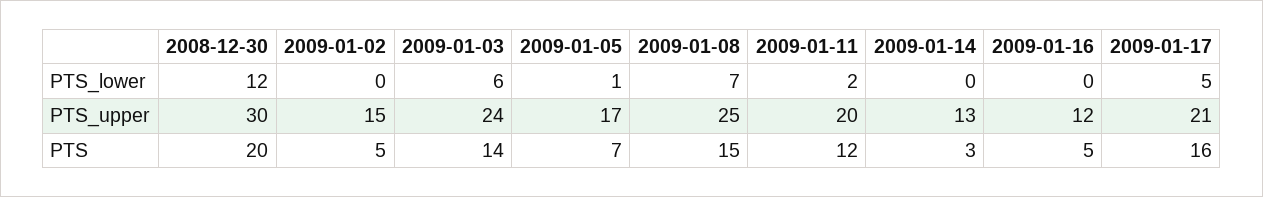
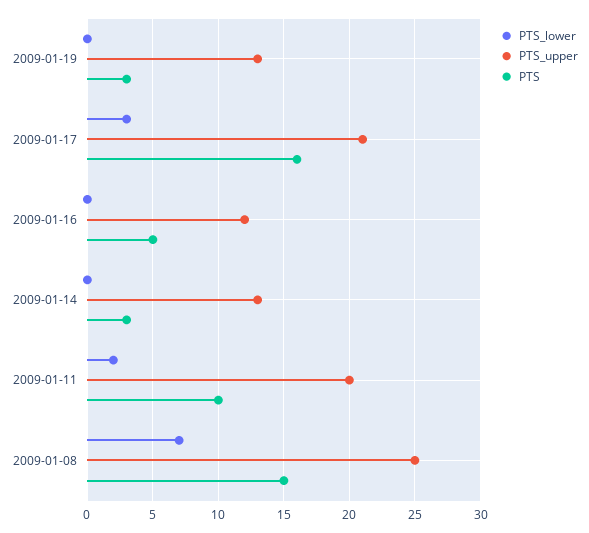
PTS_lower, 2008-12-30: 12 -> none
PTS_lower, 2009-01-02: 0 -> none
PTS_lower, 2009-01-03: 6 -> none
PTS_lower, 2009-01-05: 1 -> none
PTS_lower, 2009-01-17: 5 -> 3
PTS_upper, 2008-12-30: 30 -> none
PTS_upper, 2009-01-02: 15 -> none
PTS_upper, 2009-01-03: 24 -> none
PTS_upper, 2009-01-05: 17 -> none
PTS, 2008-12-30: 20 -> none
PTS, 2009-01-02: 5 -> none
PTS, 2009-01-03: 14 -> none
PTS, 2009-01-05: 7 -> none
PTS, 2009-01-11: 12 -> 10
PTS_lower, 2009-01-19: none -> 0
PTS_upper, 2009-01-19: none -> 13
PTS, 2009-01-19: none -> 3

